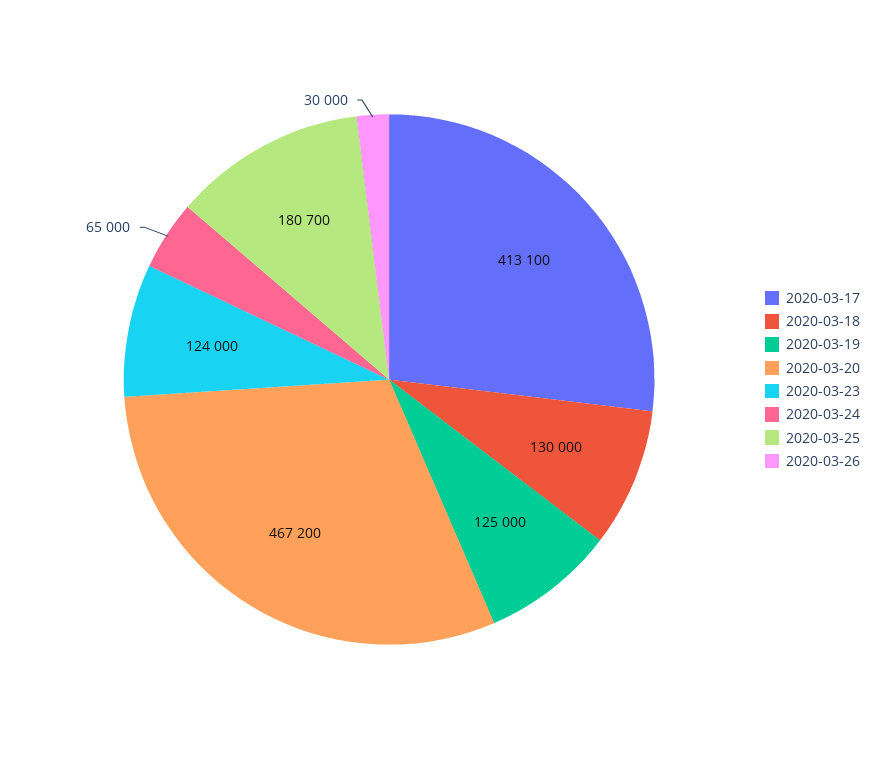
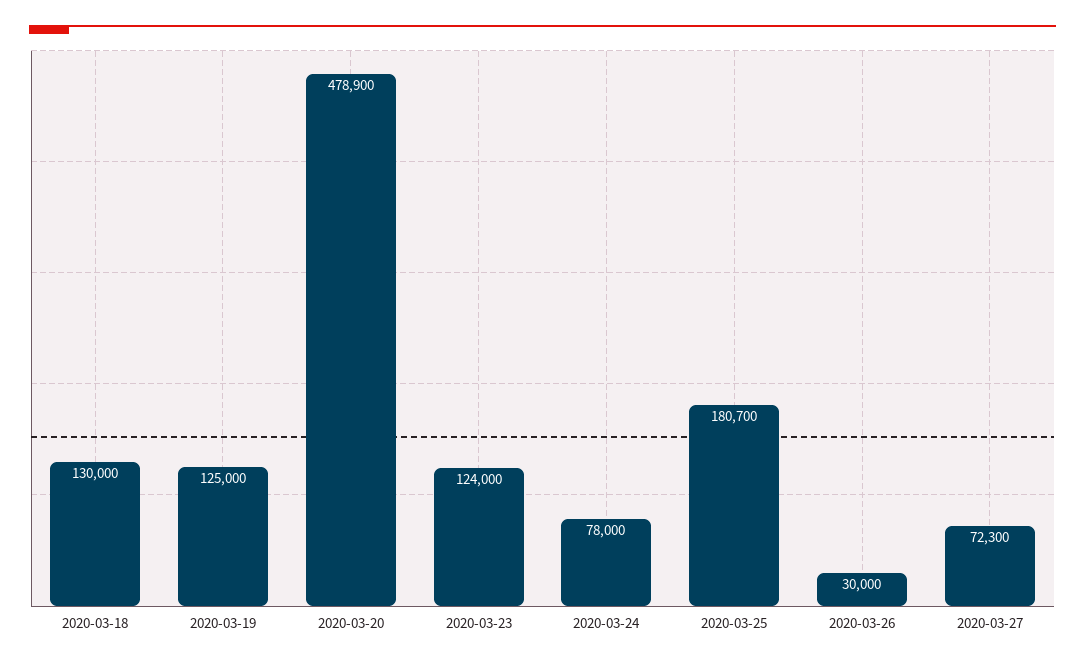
2020-03-17: 413100 -> none
2020-03-20: 467200 -> 478900
2020-03-24: 65000 -> 78000
2020-03-27: none -> 72300

